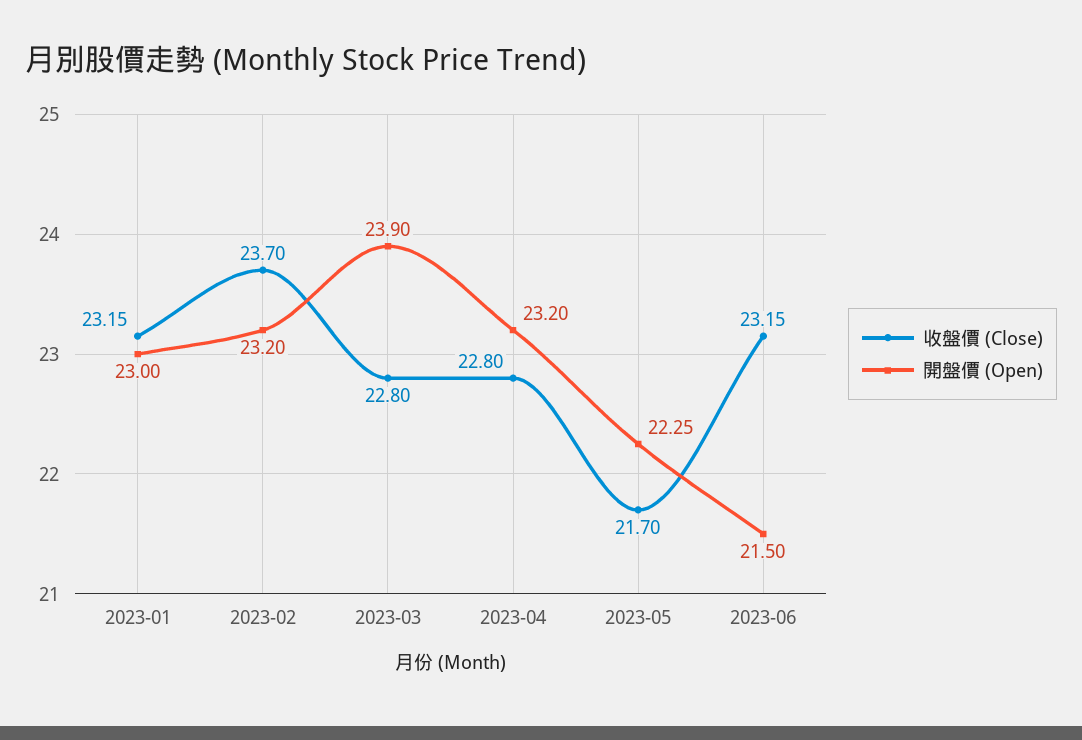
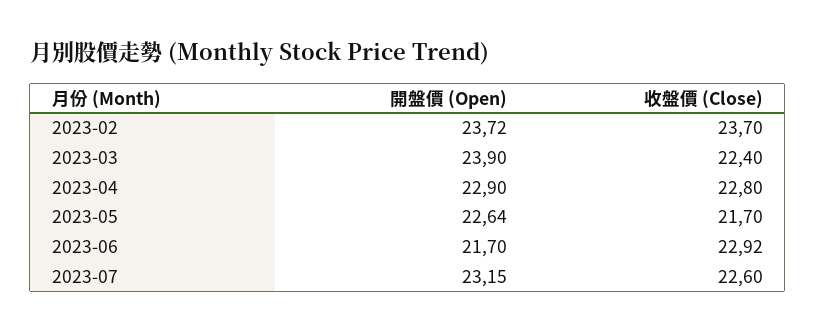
收盤價 (Close), 2023-01: 23.15 -> none
開盤價 (Open), 2023-01: 23 -> none
開盤價 (Open), 2023-02: 23.2 -> 23.72
收盤價 (Close), 2023-03: 22.8 -> 22.4
開盤價 (Open), 2023-04: 23.2 -> 22.9
開盤價 (Open), 2023-05: 22.25 -> 22.64
收盤價 (Close), 2023-06: 23.15 -> 22.92
開盤價 (Open), 2023-06: 21.5 -> 21.7
開盤價 (Open), 2023-07: none -> 23.15
收盤價 (Close), 2023-07: none -> 22.6

